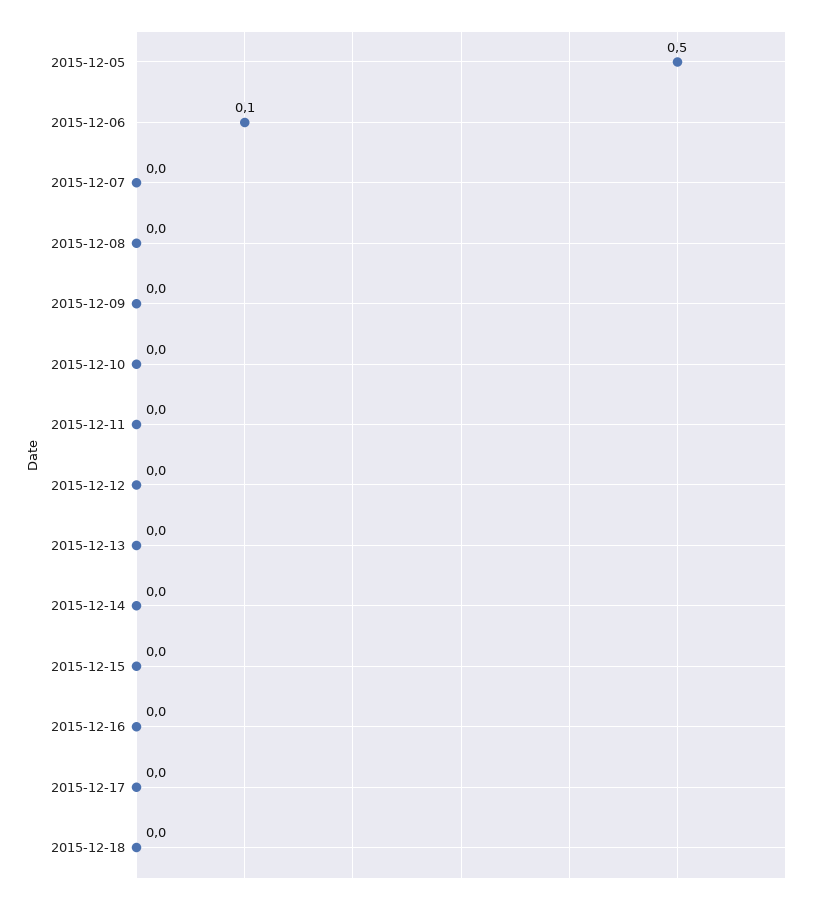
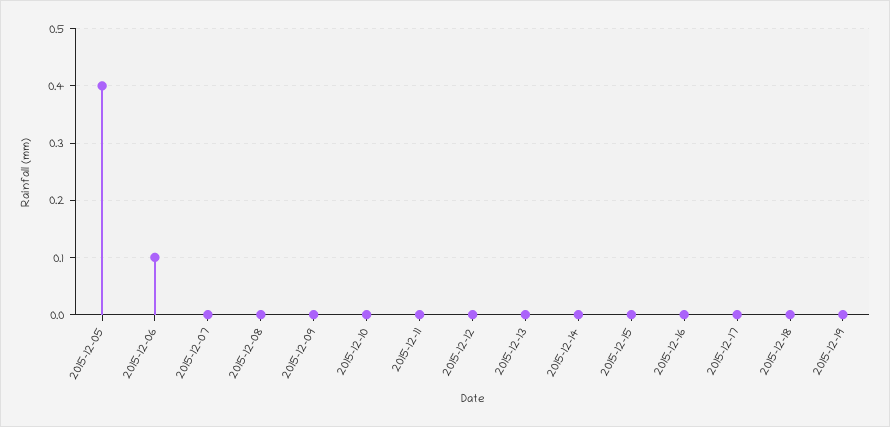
2015-12-05: 0.5 -> 0.4
2015-12-19: none -> 0

